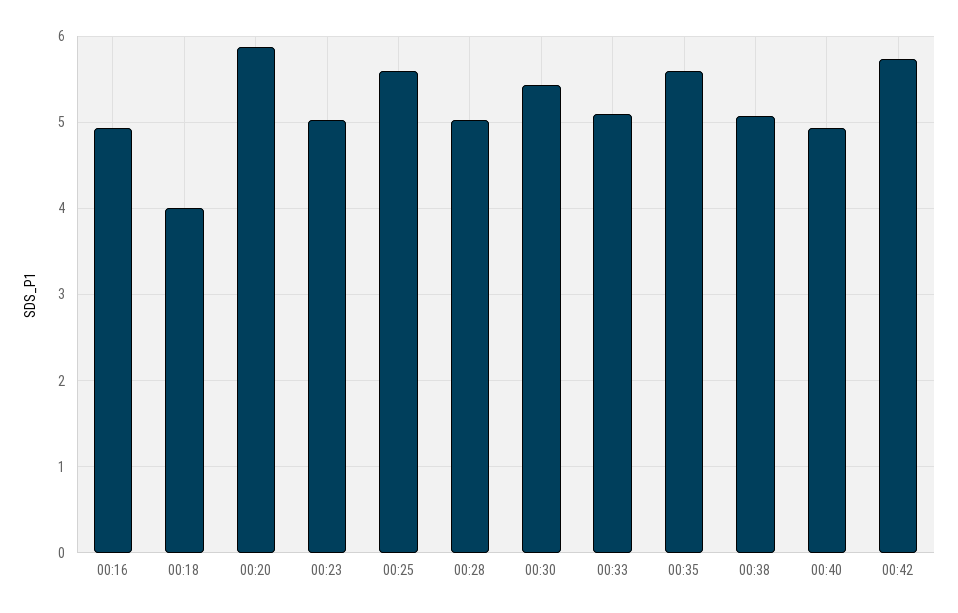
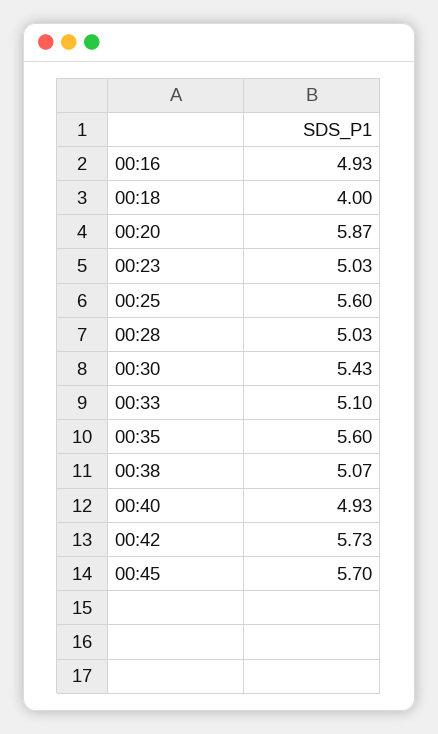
00:45: none -> 5.7

